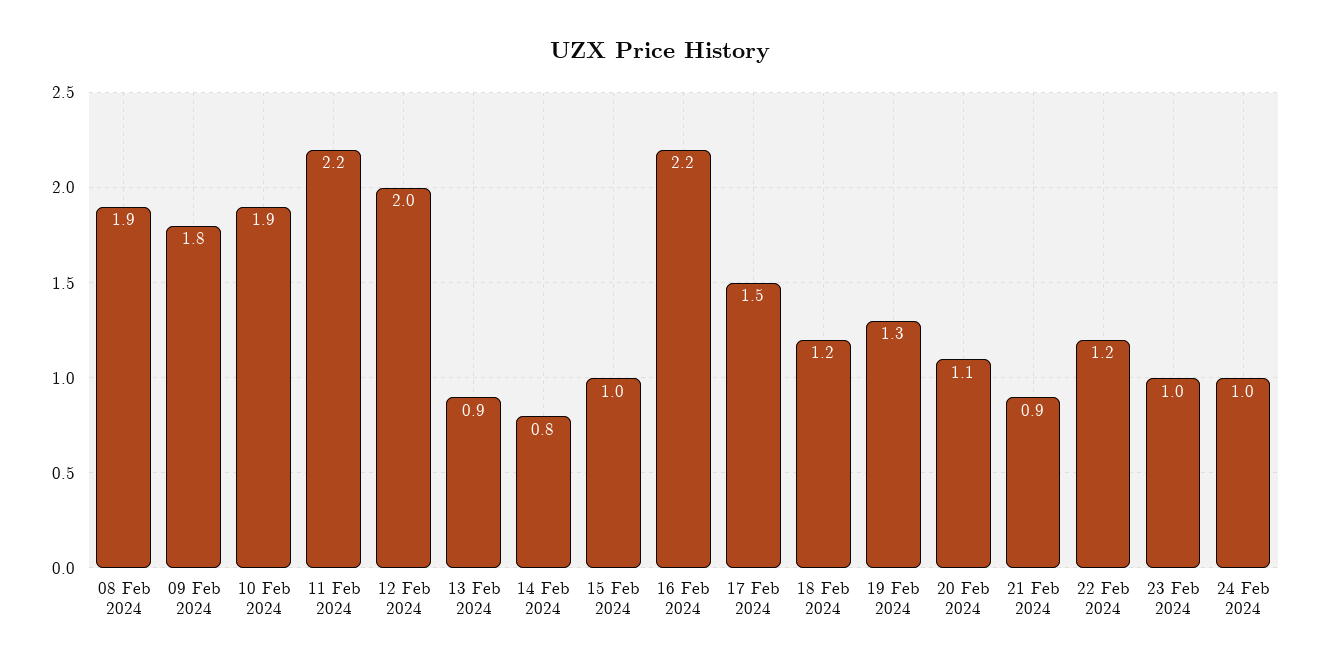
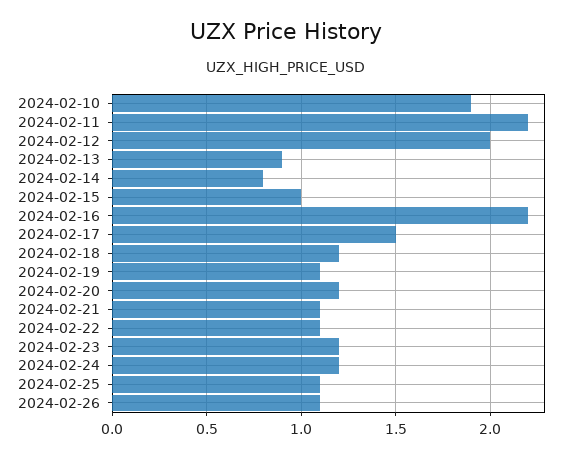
08 Feb 2024: 1.9 -> none
09 Feb 2024: 1.8 -> none
19 Feb 2024: 1.3 -> 1.1
20 Feb 2024: 1.1 -> 1.2
21 Feb 2024: 0.9 -> 1.1
22 Feb 2024: 1.2 -> 1.1
23 Feb 2024: 1 -> 1.2
24 Feb 2024: 1 -> 1.2
2024-02-25: none -> 1.1
2024-02-26: none -> 1.1

